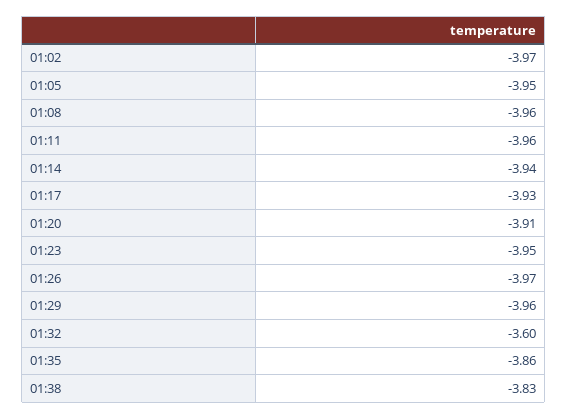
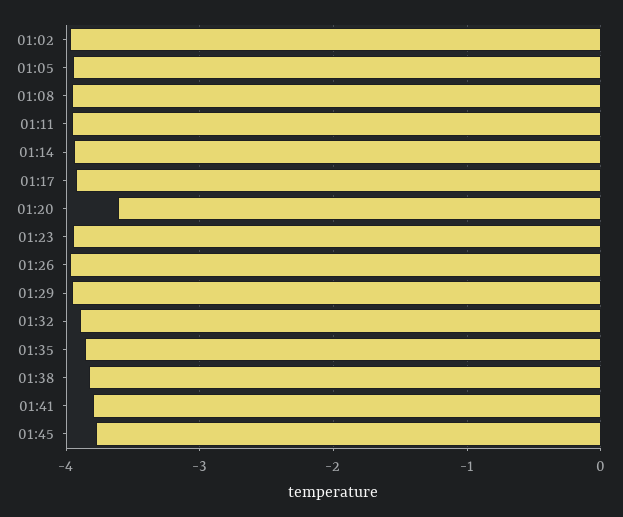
01:20: -3.91 -> -3.6
01:32: -3.6 -> -3.9
01:41: none -> -3.8
01:45: none -> -3.8

